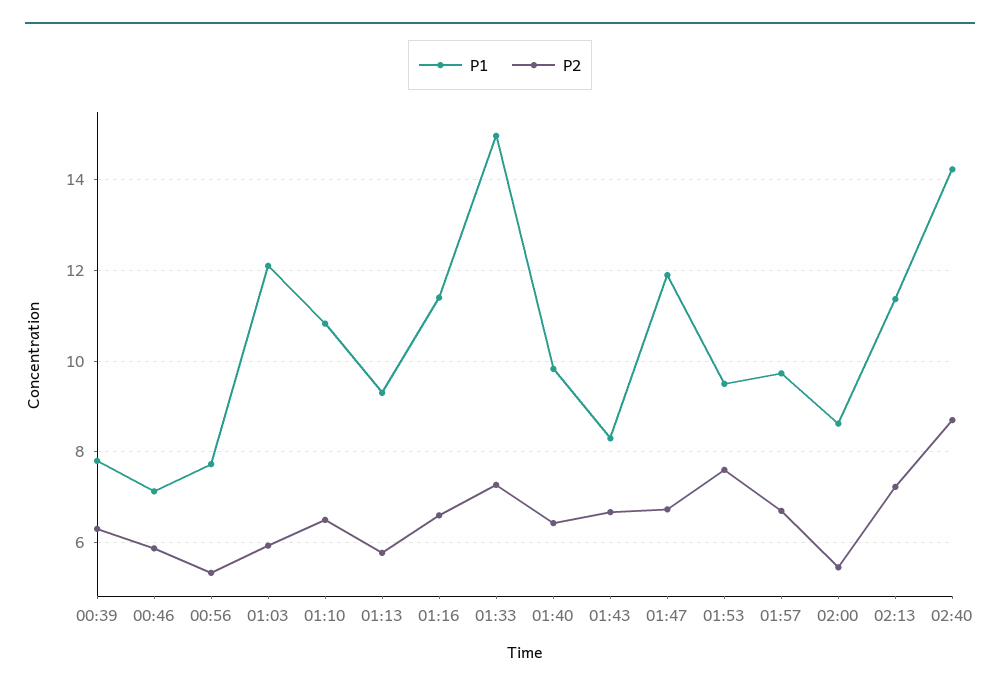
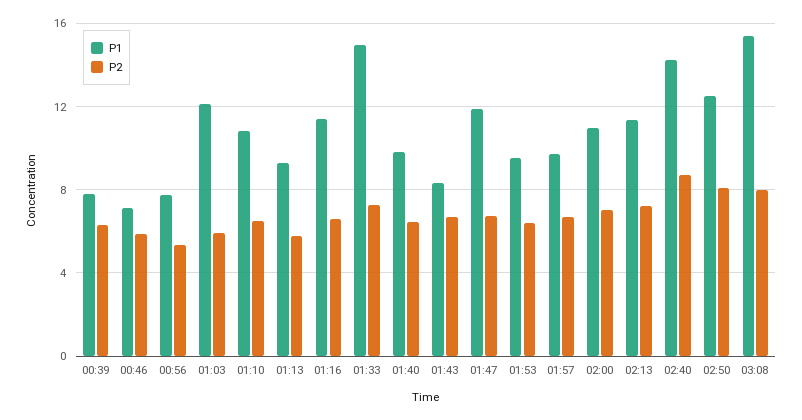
P2, 01:53: 7.6 -> 6.5
P1, 02:00: 8.6 -> 11
P2, 02:00: 5.4 -> 7
P1, 02:50: none -> 12.5
P2, 02:50: none -> 8
P1, 03:08: none -> 15.5
P2, 03:08: none -> 8

